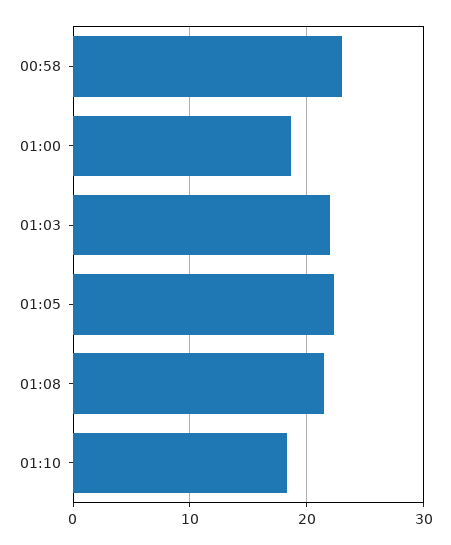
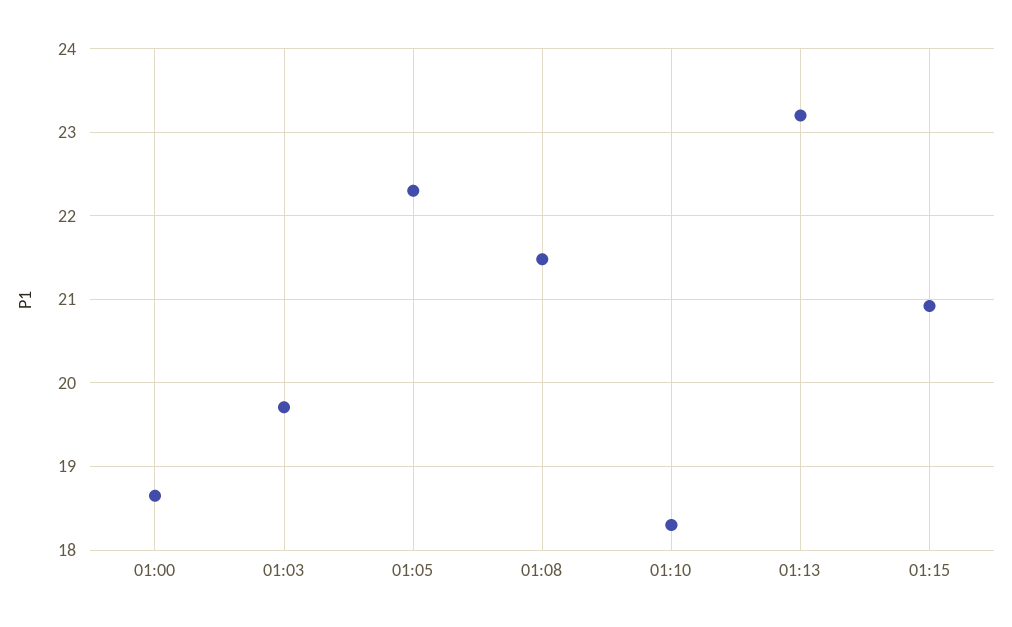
00:58: 23 -> none
01:03: 22 -> 19.7
01:13: none -> 23.2
01:15: none -> 20.9

